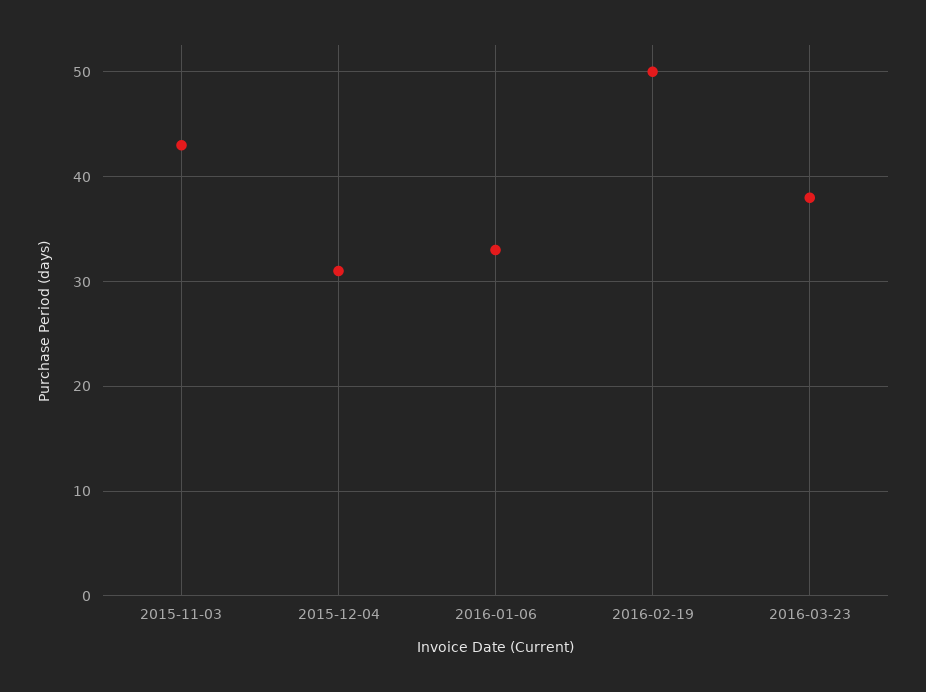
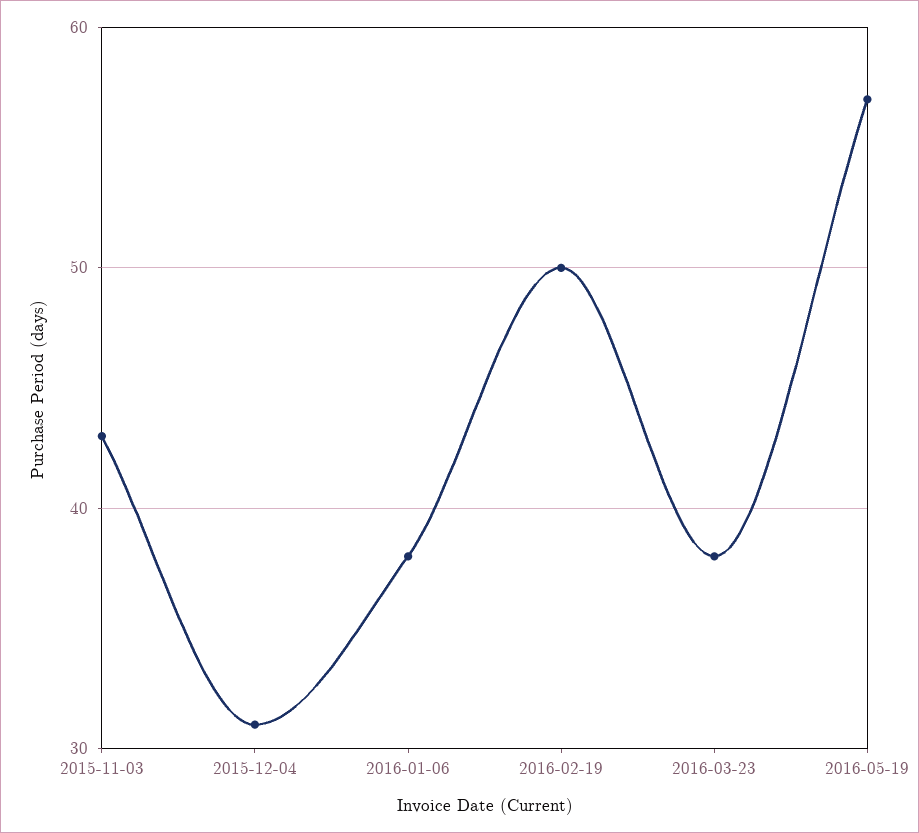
2016-01-06: 33 -> 38
2016-05-19: none -> 57

